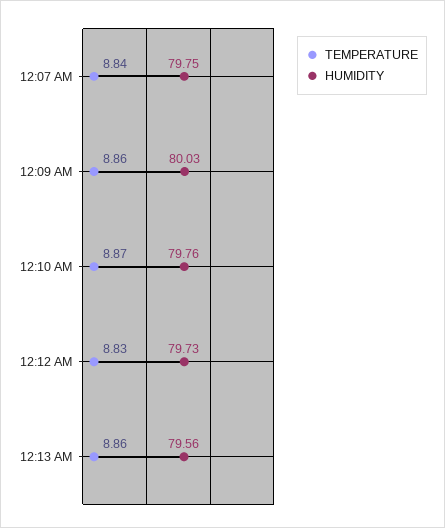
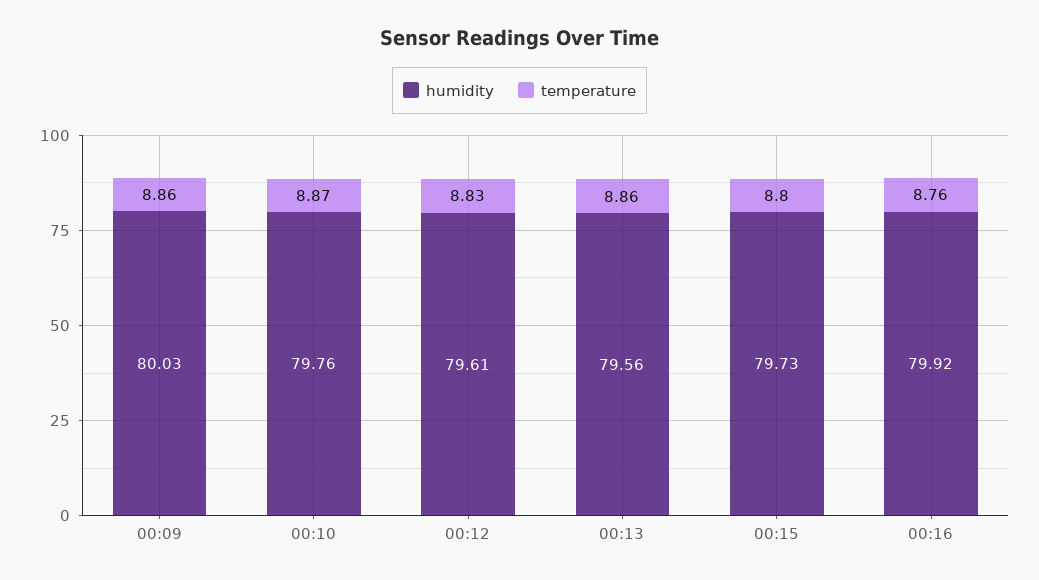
TEMPERATURE, 12:07 AM: 8.84 -> none
HUMIDITY, 12:07 AM: 79.75 -> none
HUMIDITY, 12:12 AM: 79.73 -> 79.61
HUMIDITY, 00:15: none -> 79.73
TEMPERATURE, 00:15: none -> 8.8
HUMIDITY, 00:16: none -> 79.92
TEMPERATURE, 00:16: none -> 8.76

